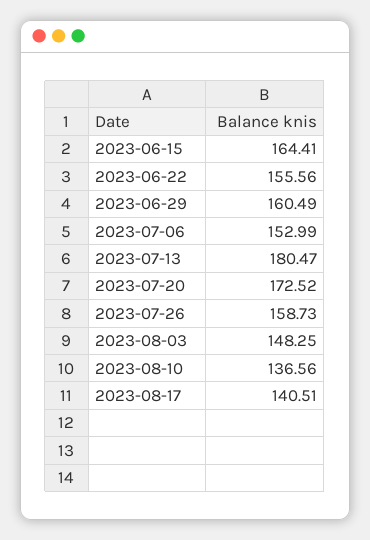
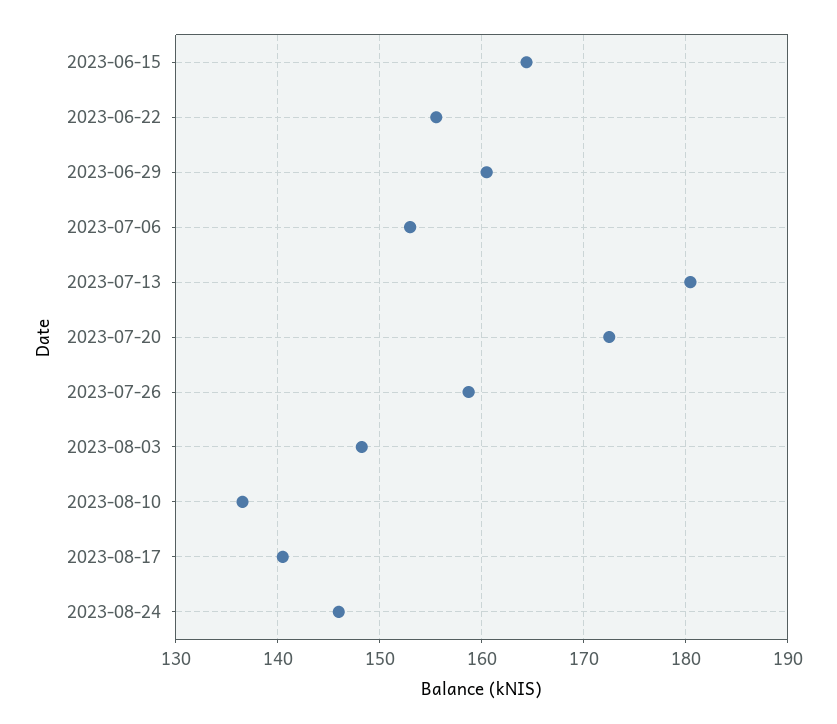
2023-08-24: none -> 146

